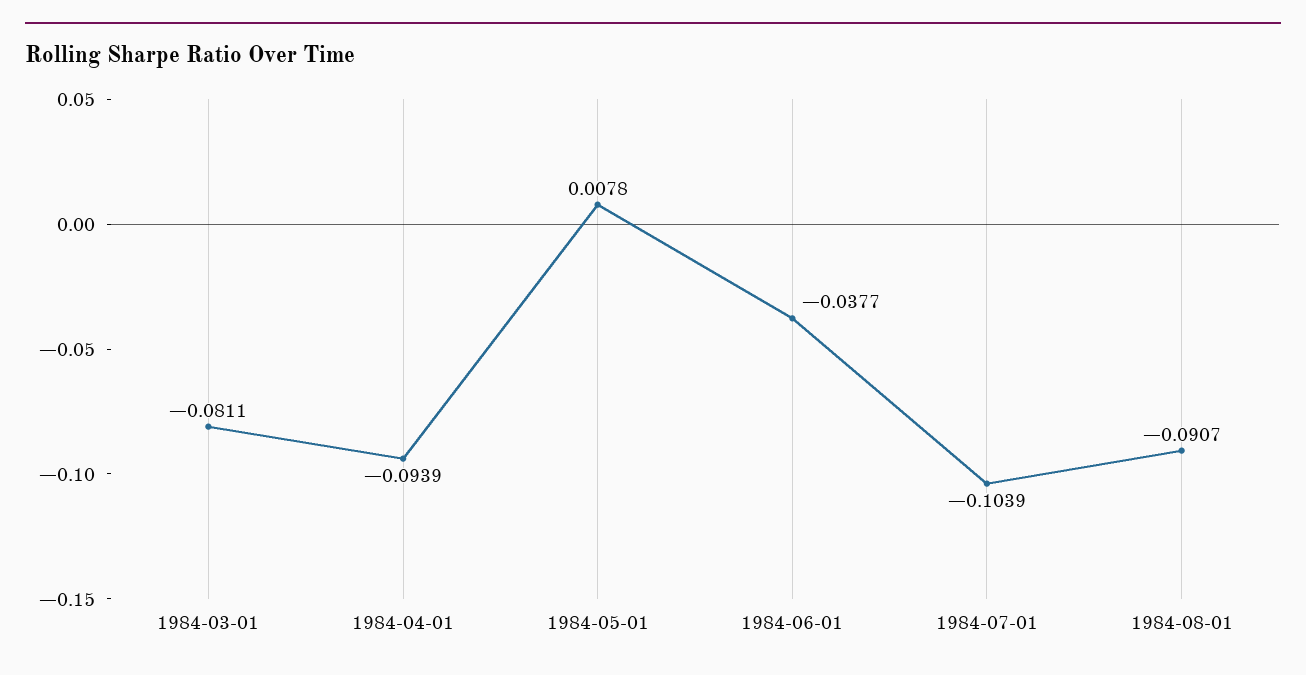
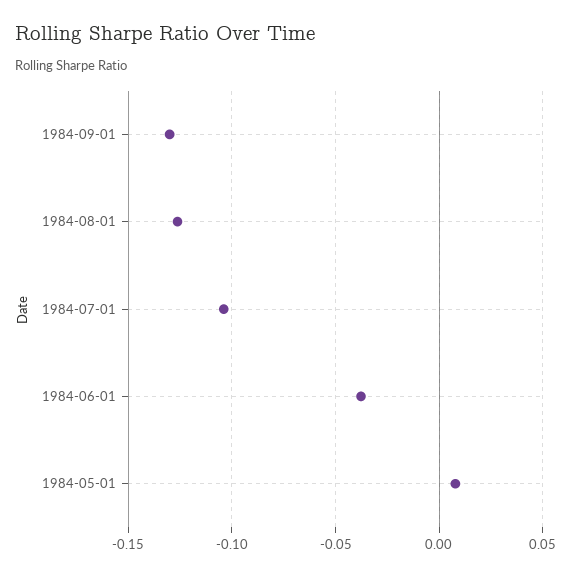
1984-03-01: -0.0811 -> none
1984-04-01: -0.0939 -> none
1984-08-01: -0.0907 -> -0.125
1984-09-01: none -> -0.13

